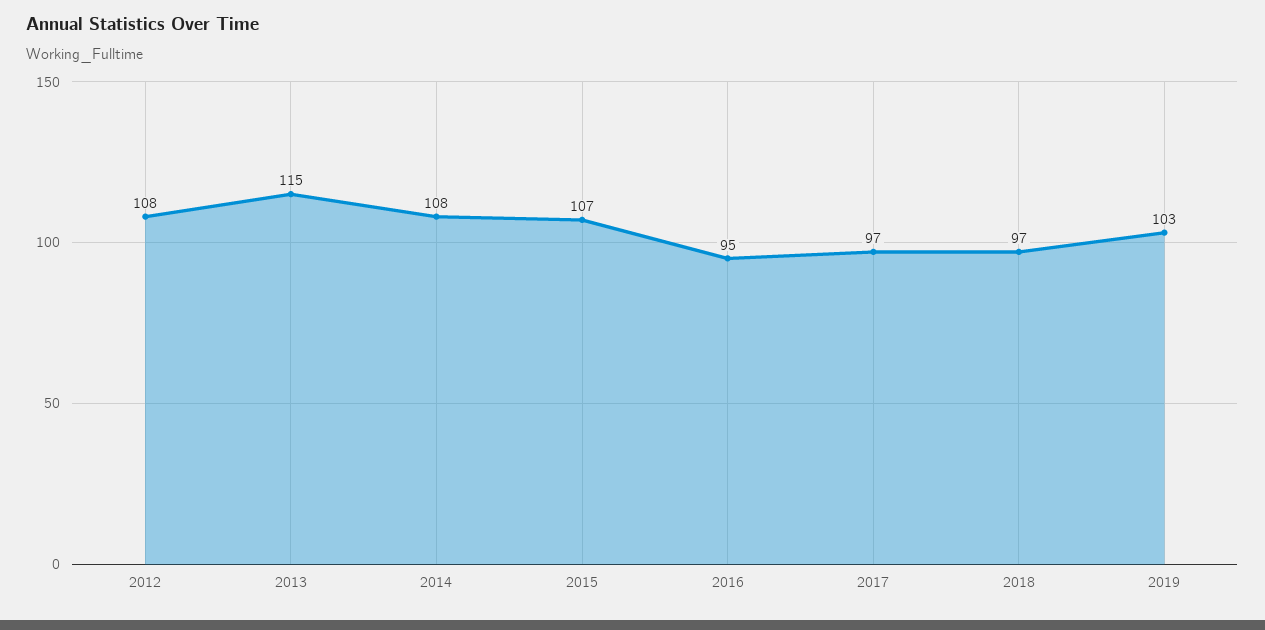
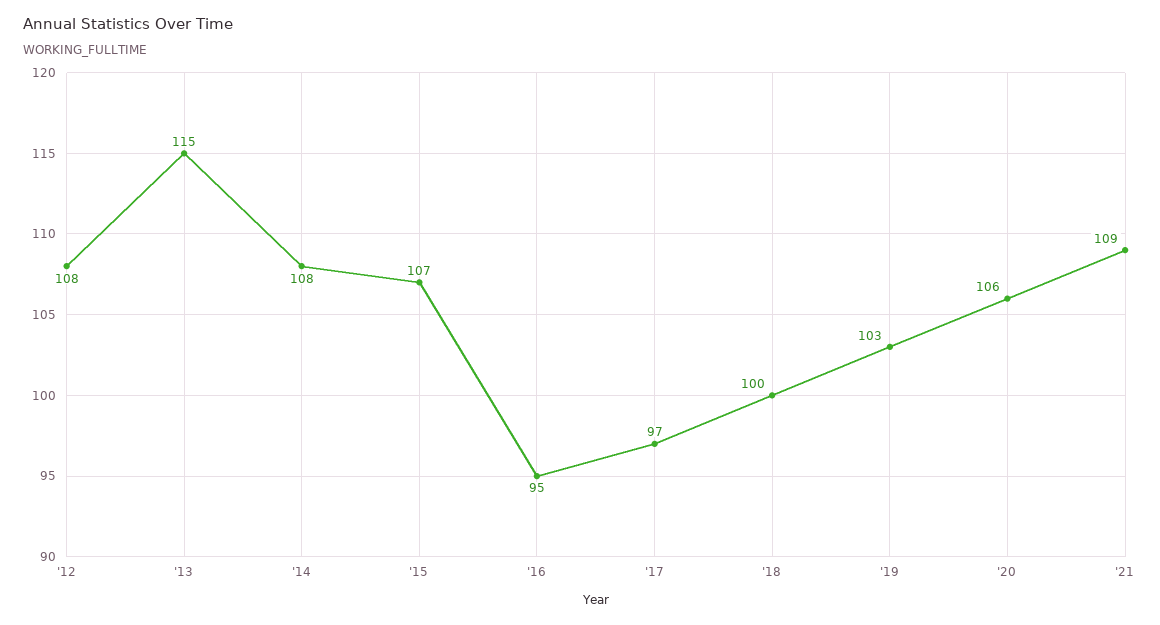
2018: 97 -> 100
'20: none -> 106
'21: none -> 109

